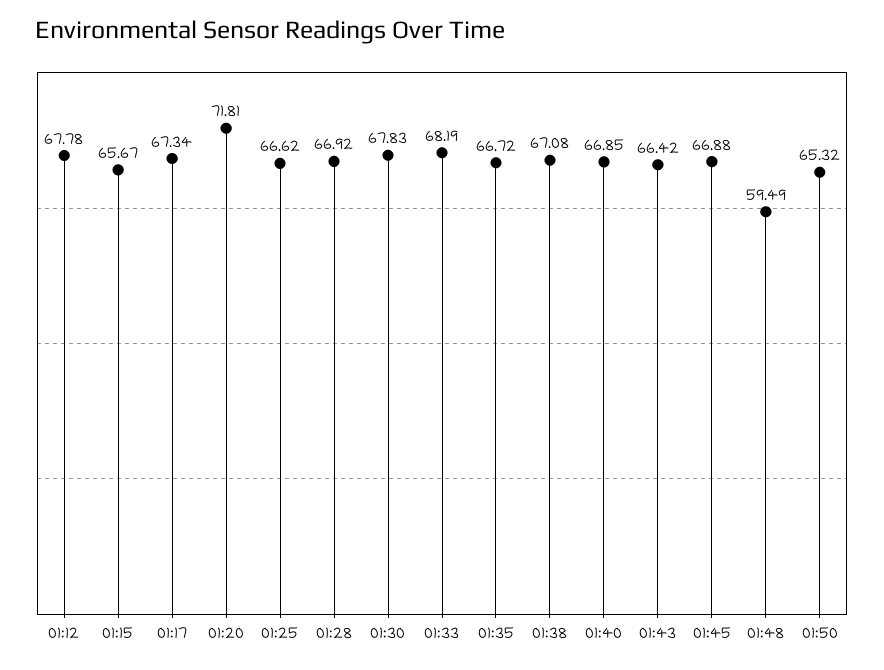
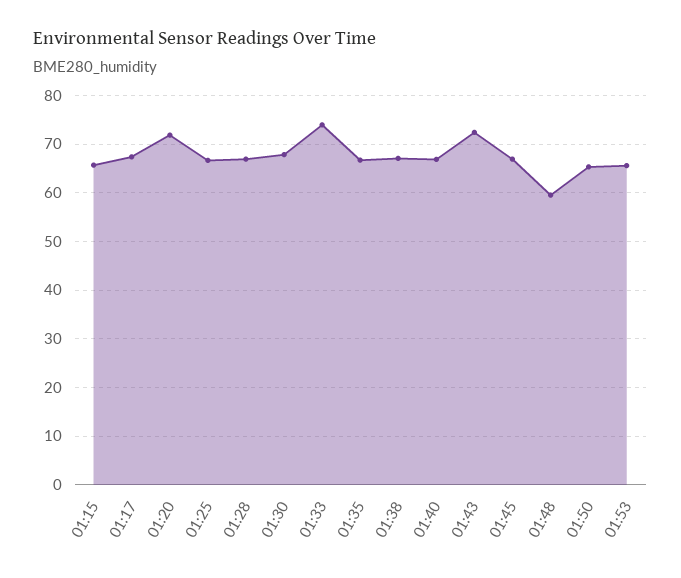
01:12: 67.78 -> none
01:33: 68.19 -> 74
01:43: 66.42 -> 72
01:53: none -> 66

